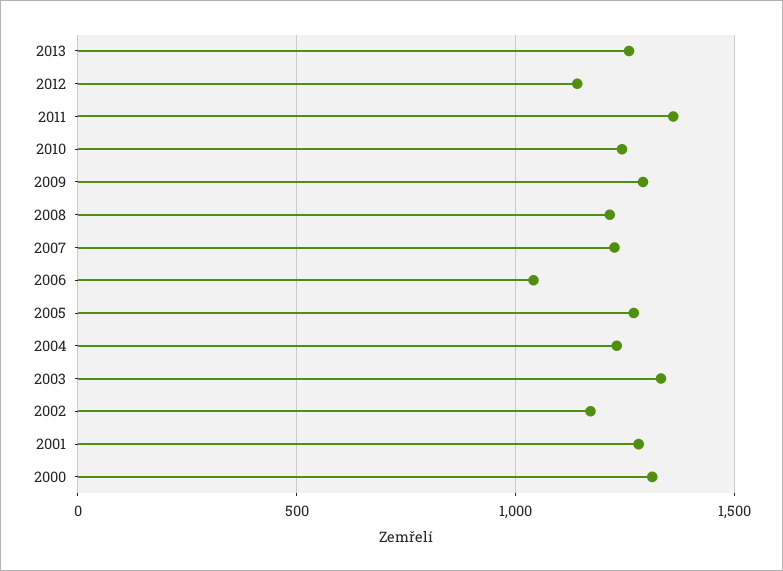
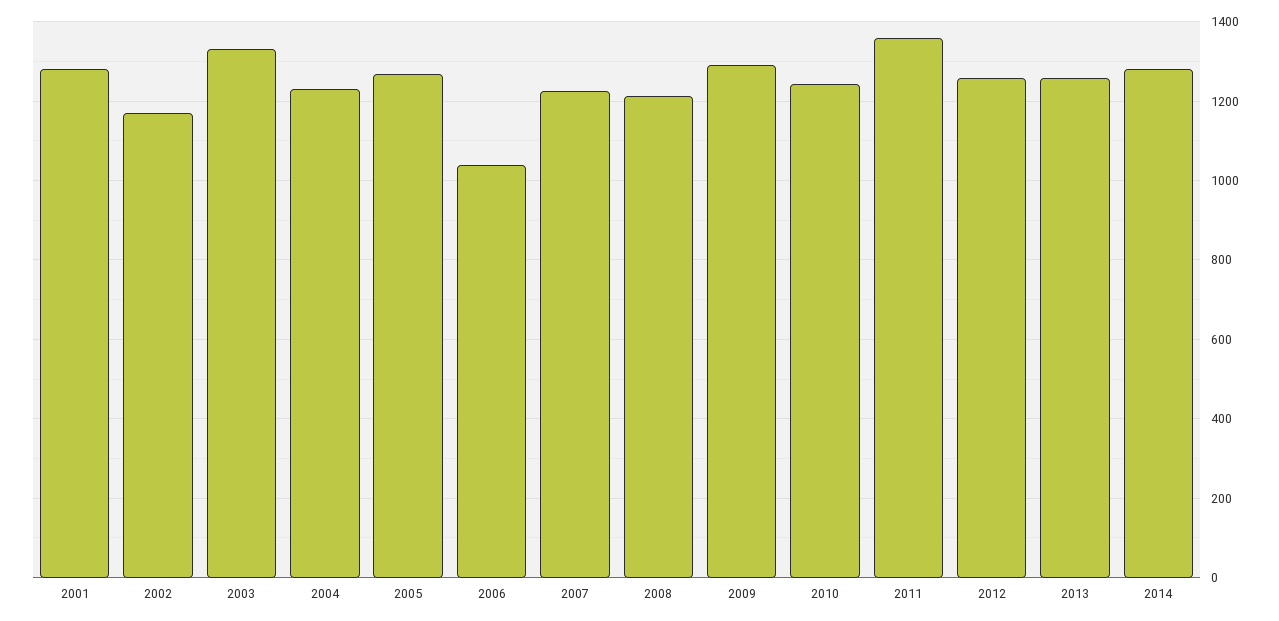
2012: 1150 -> 1260
2000: 1300 -> none
2014: none -> 1280

